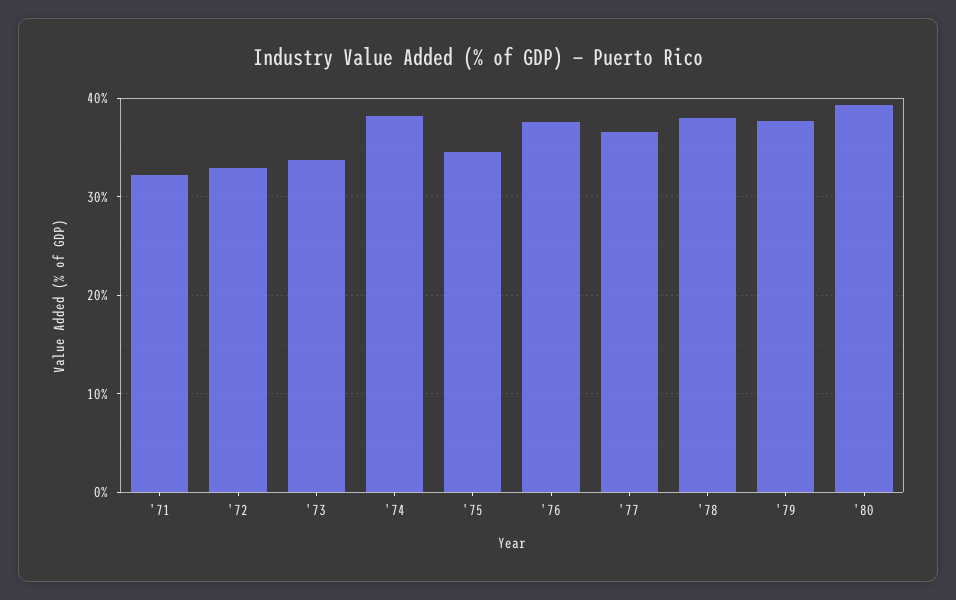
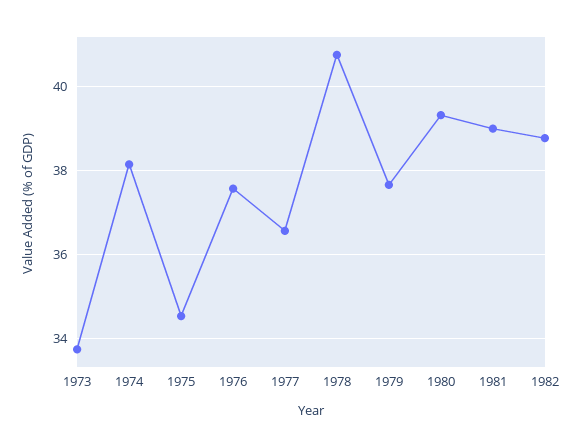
'71: 32 -> none
'72: 33 -> none
'78: 38 -> 40.8
1981: none -> 39
1982: none -> 38.8

